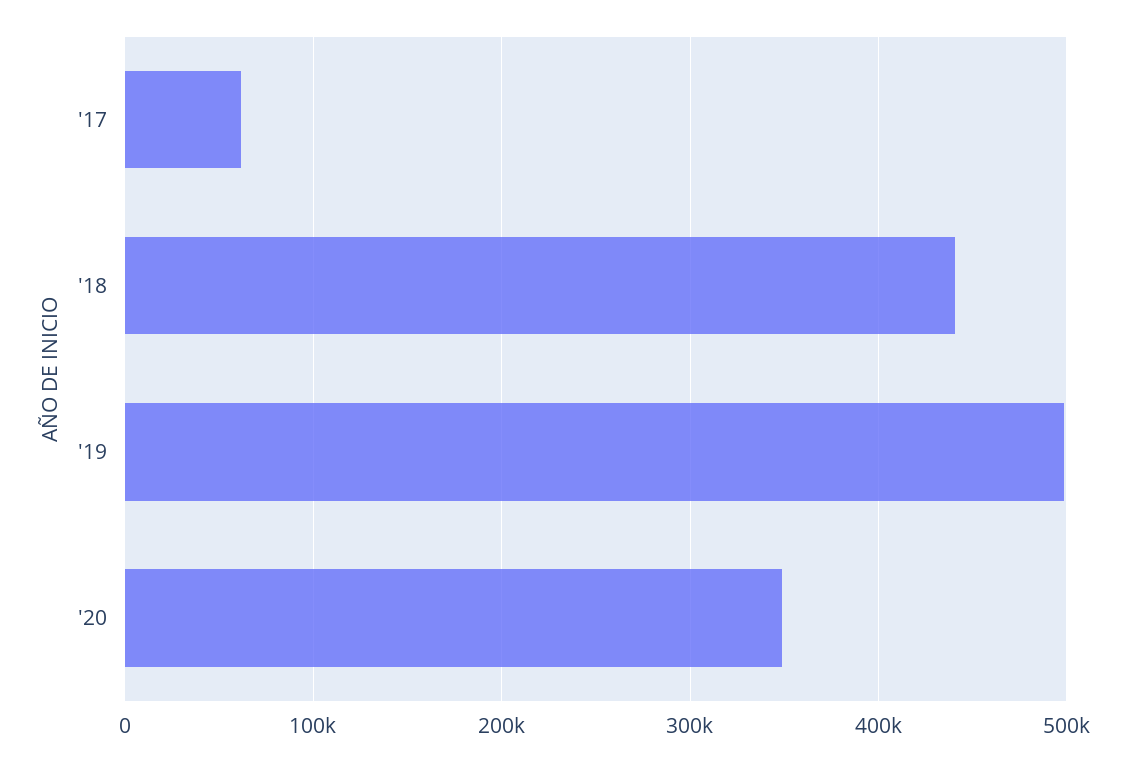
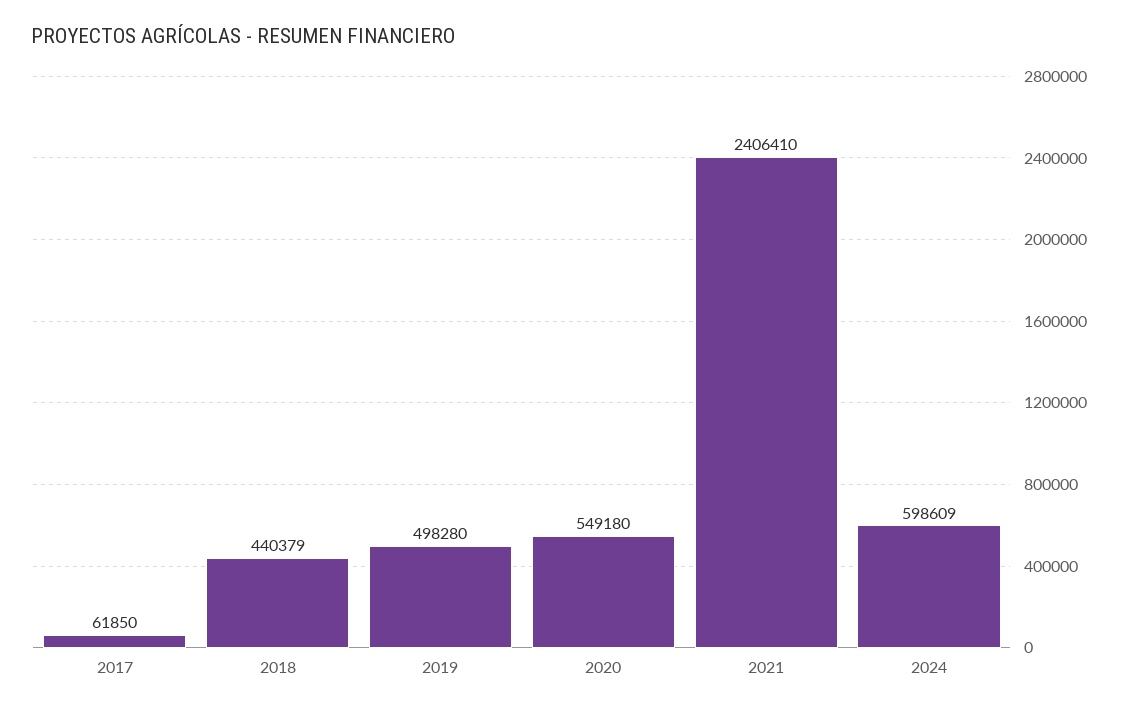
'20: 350000 -> 549180
2021: none -> 2406410
2024: none -> 598609

